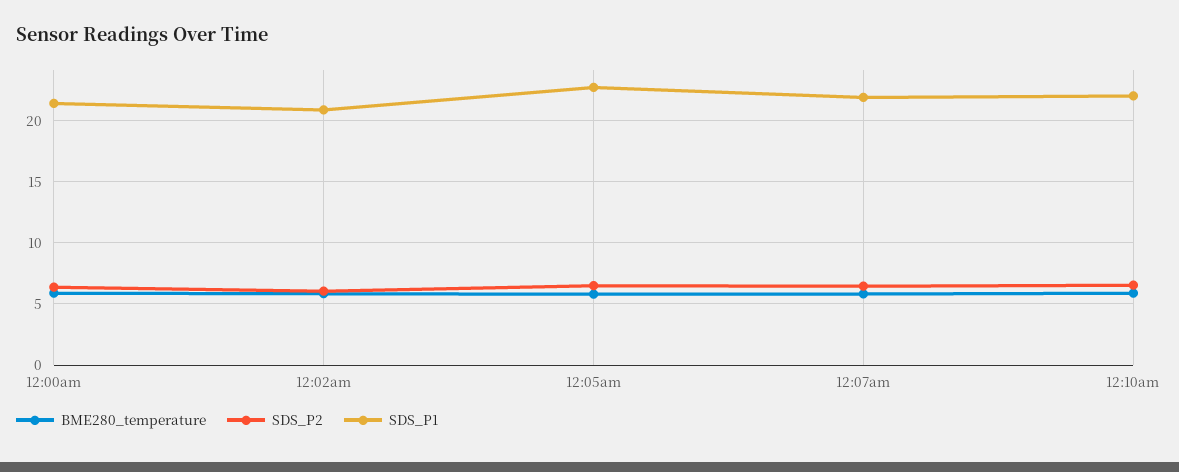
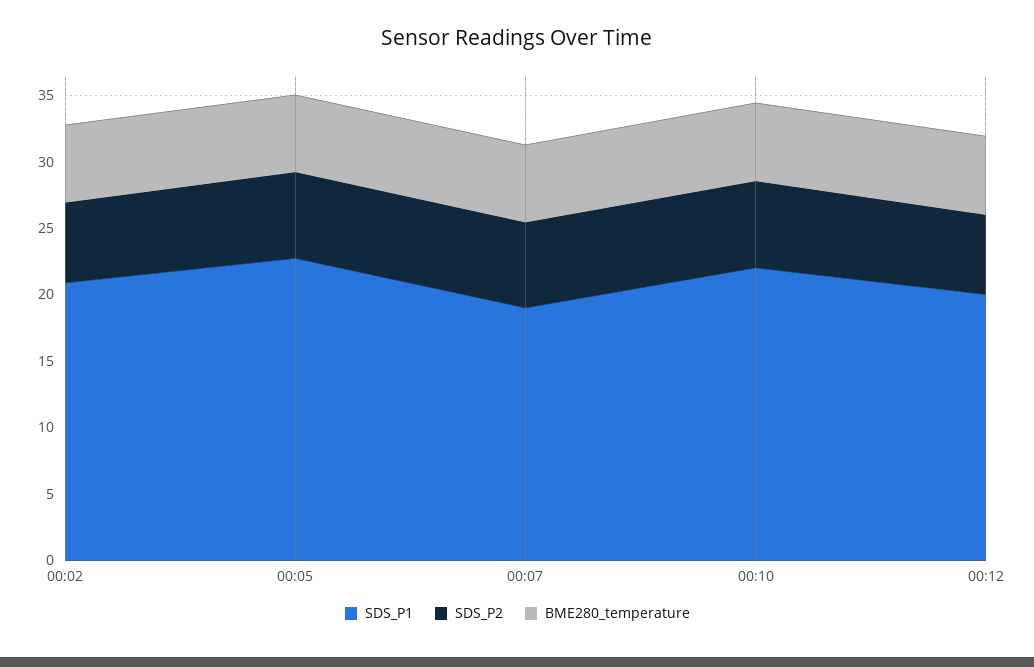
BME280_temperature, 12:00am: 6 -> none
SDS_P2, 12:00am: 6.5 -> none
SDS_P1, 12:00am: 21.5 -> none
SDS_P1, 12:07am: 22 -> 19
SDS_P1, 00:12: none -> 20
SDS_P2, 00:12: none -> 6
BME280_temperature, 00:12: none -> 6

